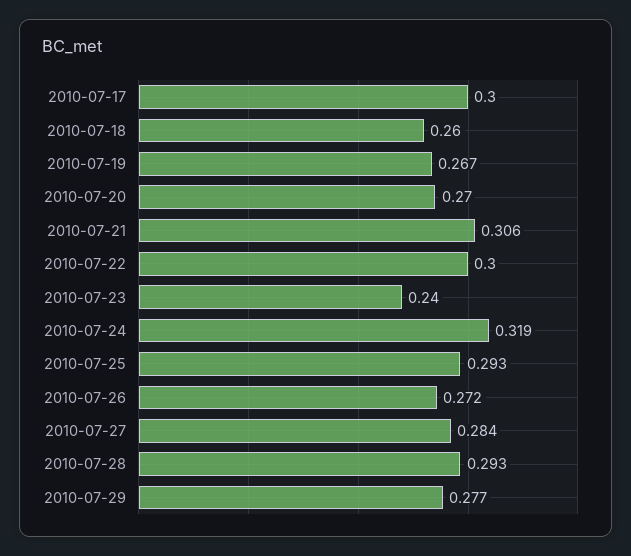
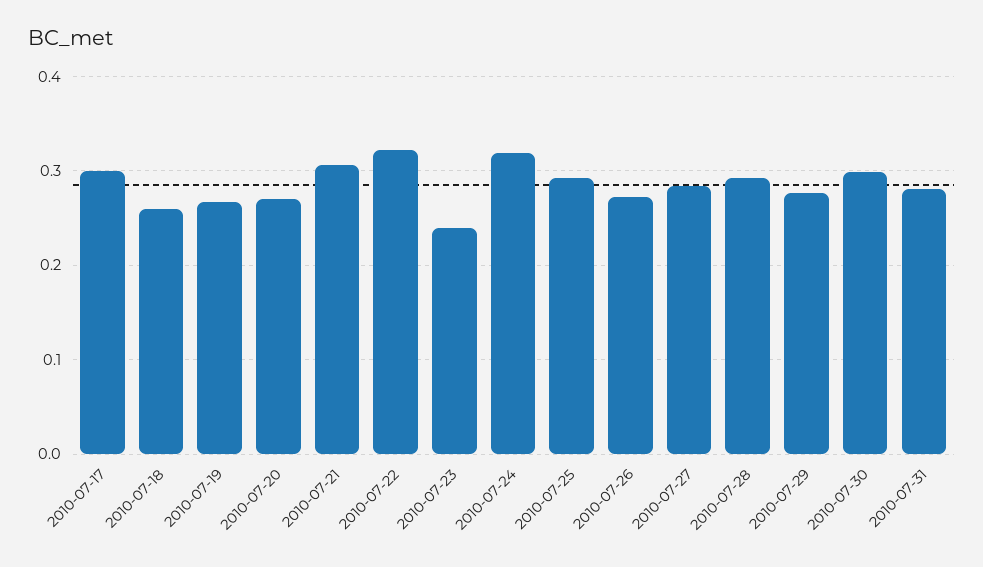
2010-07-22: 0.3 -> 0.32
2010-07-30: none -> 0.3
2010-07-31: none -> 0.28

